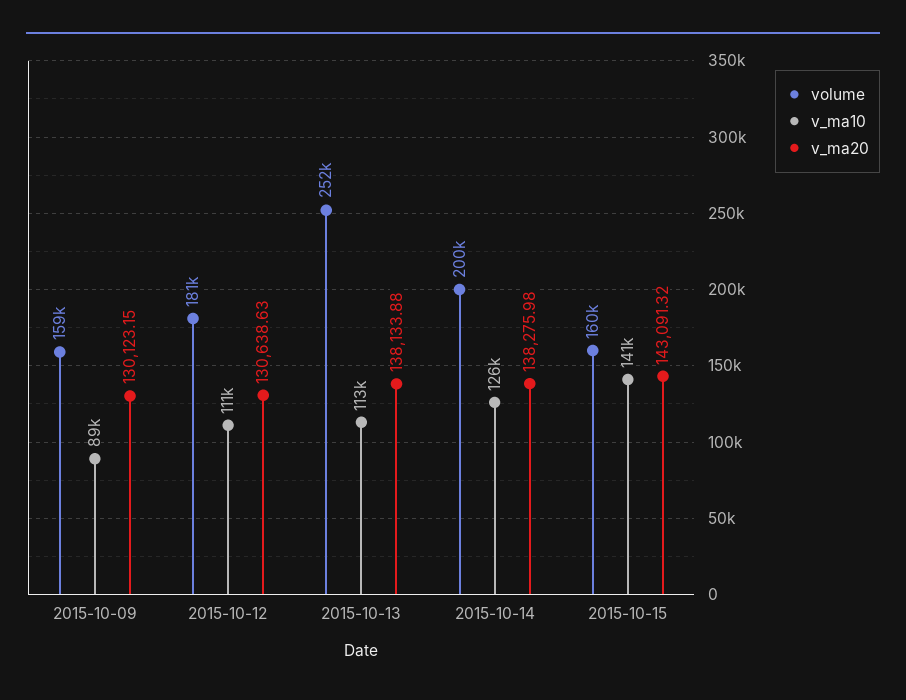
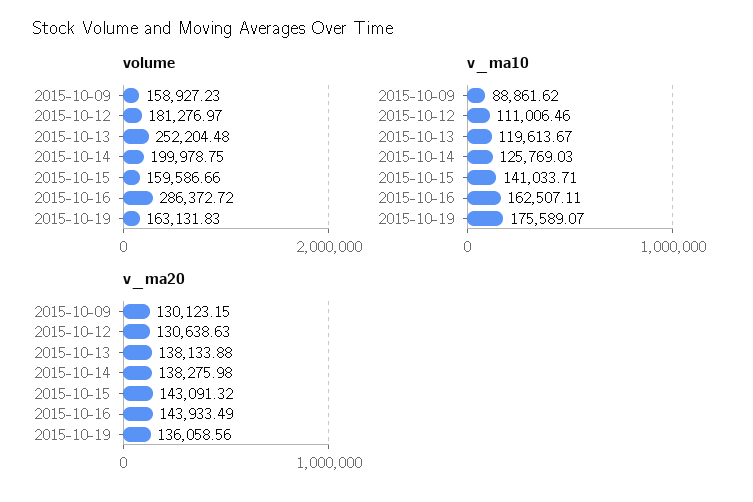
v_ma10, 2015-10-13: 113000 -> 119613.67
volume, 2015-10-16: none -> 286372.72
volume, 2015-10-19: none -> 163131.83
v_ma10, 2015-10-16: none -> 162507.11
v_ma10, 2015-10-19: none -> 175589.07
v_ma20, 2015-10-16: none -> 143933.49
v_ma20, 2015-10-19: none -> 136058.56

